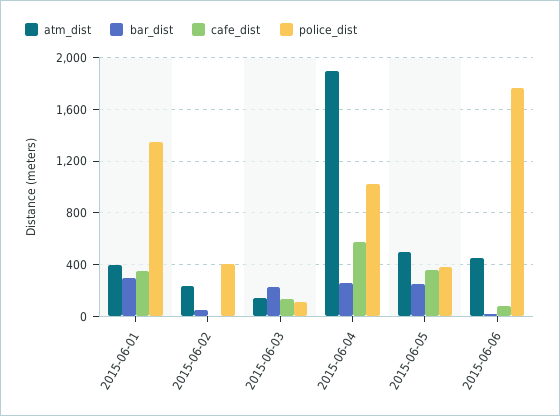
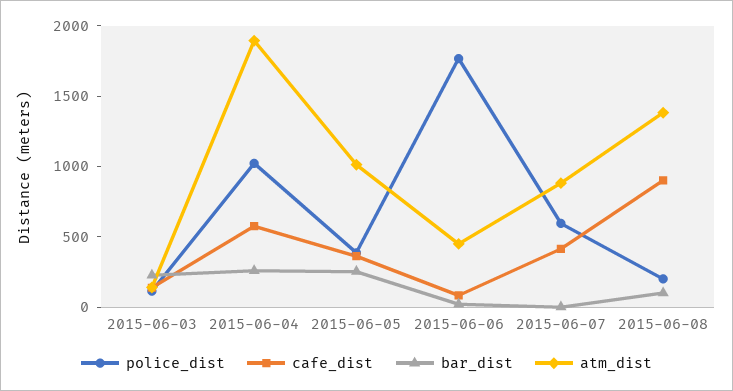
atm_dist, 2015-06-01: 400 -> none
bar_dist, 2015-06-01: 300 -> none
cafe_dist, 2015-06-01: 350 -> none
police_dist, 2015-06-01: 1350 -> none
atm_dist, 2015-06-02: 250 -> none
bar_dist, 2015-06-02: 50 -> none
cafe_dist, 2015-06-02: 0 -> none
police_dist, 2015-06-02: 400 -> none
atm_dist, 2015-06-05: 500 -> 1000
police_dist, 2015-06-07: none -> 600
cafe_dist, 2015-06-07: none -> 400
bar_dist, 2015-06-07: none -> 0
atm_dist, 2015-06-07: none -> 900
police_dist, 2015-06-08: none -> 200
cafe_dist, 2015-06-08: none -> 900
bar_dist, 2015-06-08: none -> 100
atm_dist, 2015-06-08: none -> 1400

